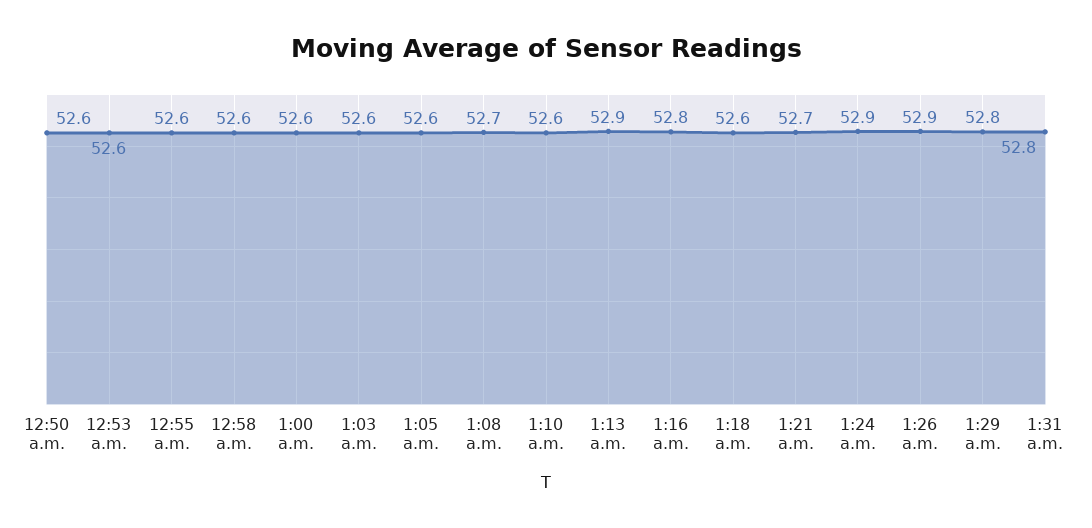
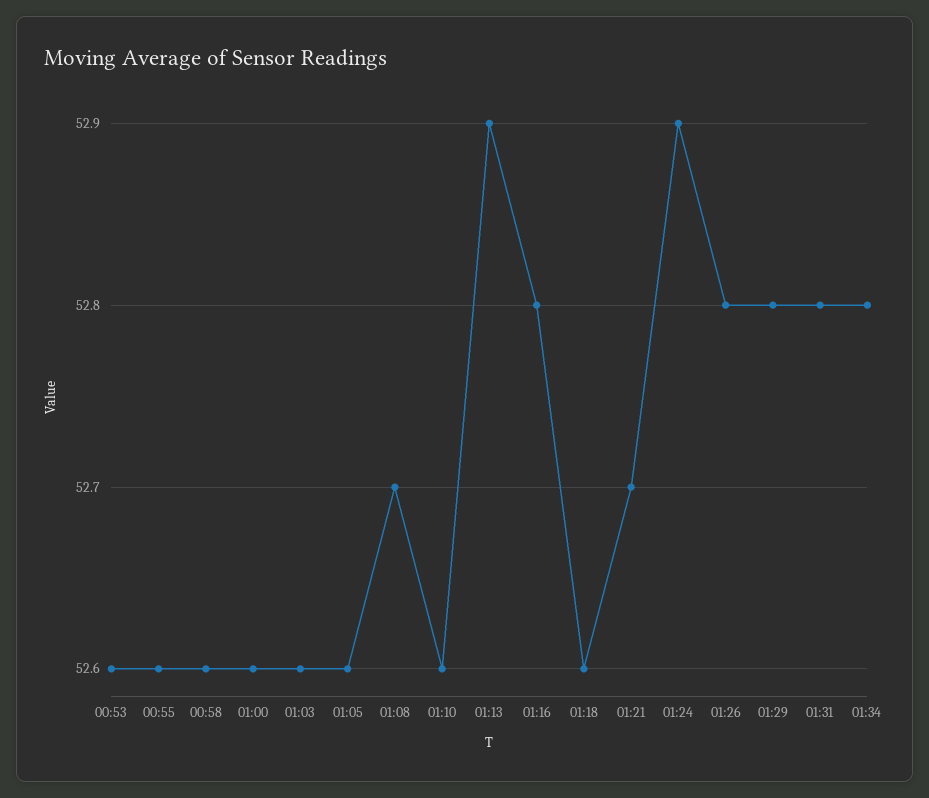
12:50 a.m.: 52.6 -> none
1:26 a.m.: 52.9 -> 52.8
01:34: none -> 52.8

